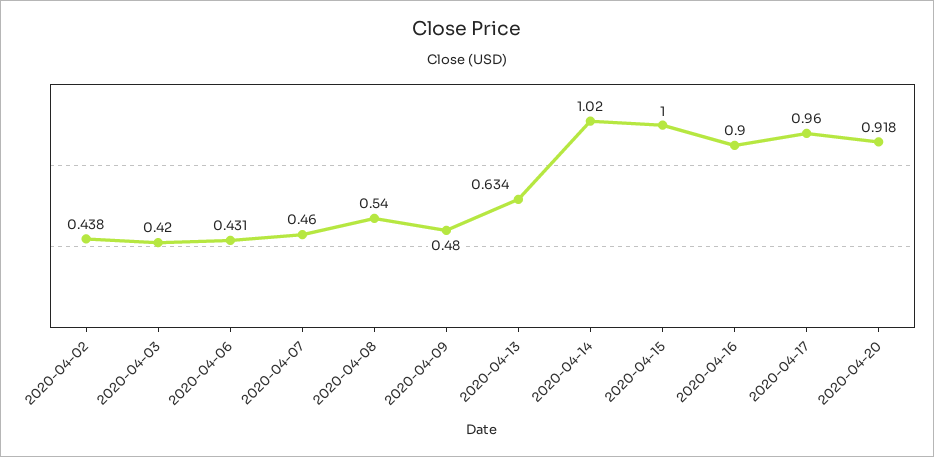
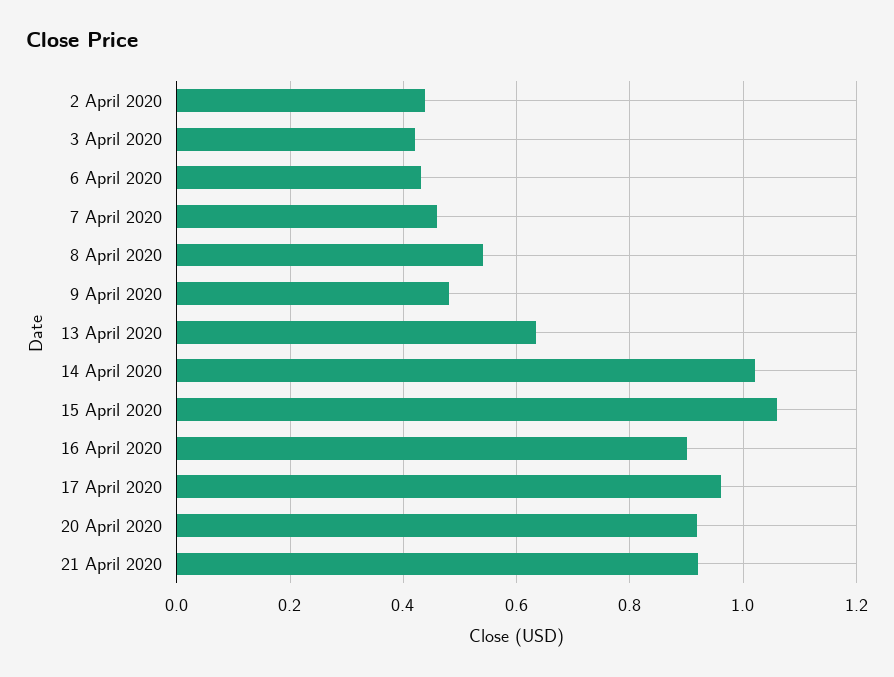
2020-04-15: 1 -> 1.06
21 April 2020: none -> 0.92

